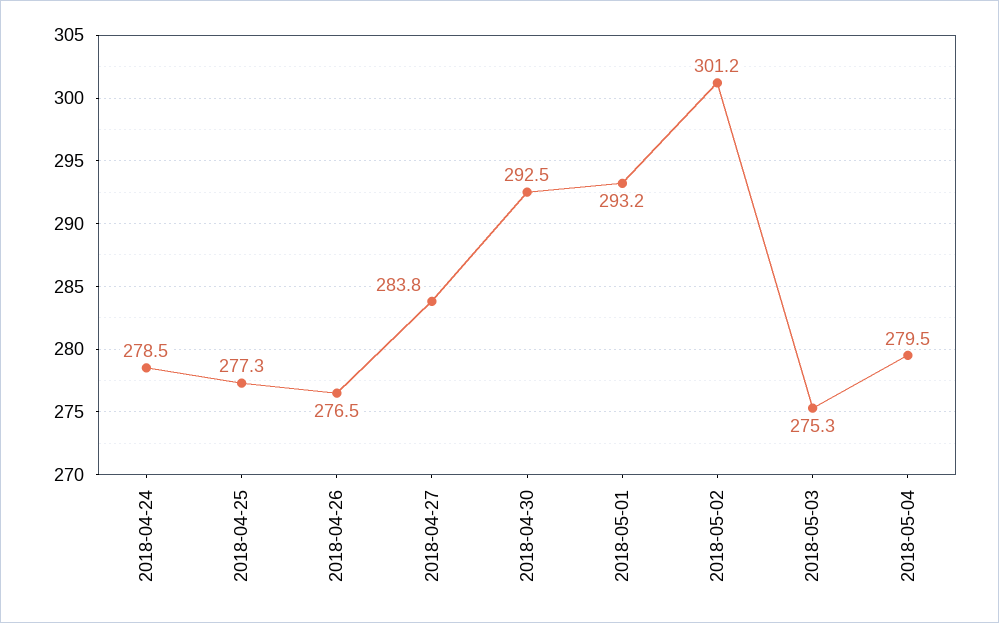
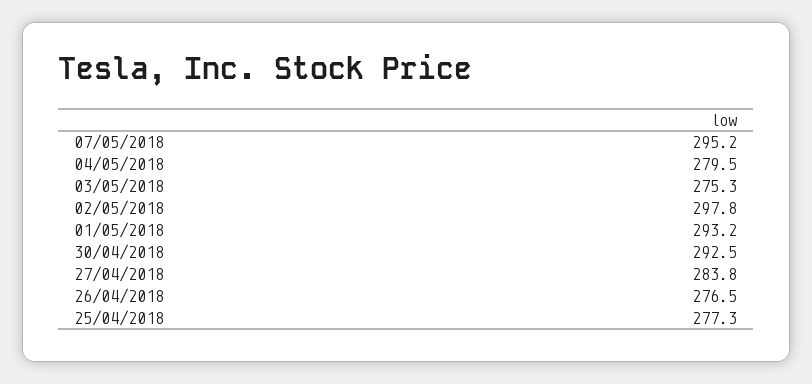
2018-04-24: 278.5 -> none
2018-05-02: 301.2 -> 297.8
07/05/2018: none -> 295.2

